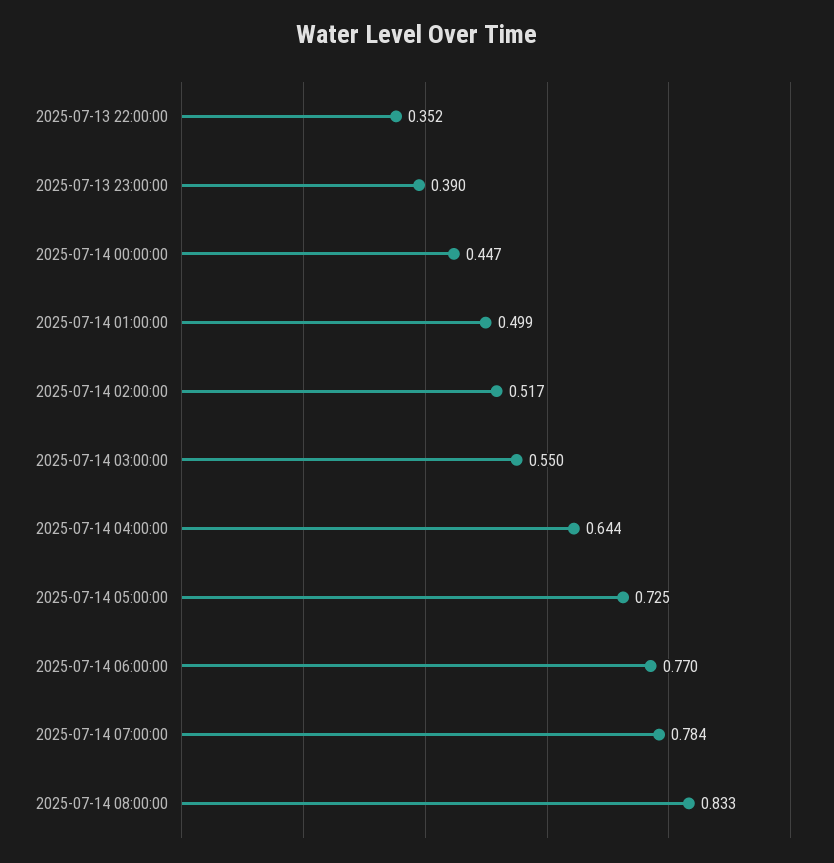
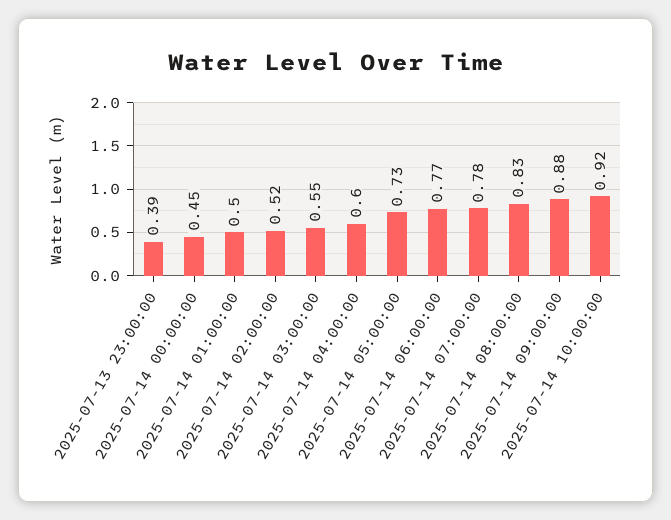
2025-07-13 22:00:00: 0.352 -> none
2025-07-14 04:00:00: 0.644 -> 0.6
2025-07-14 09:00:00: none -> 0.88
2025-07-14 10:00:00: none -> 0.92

